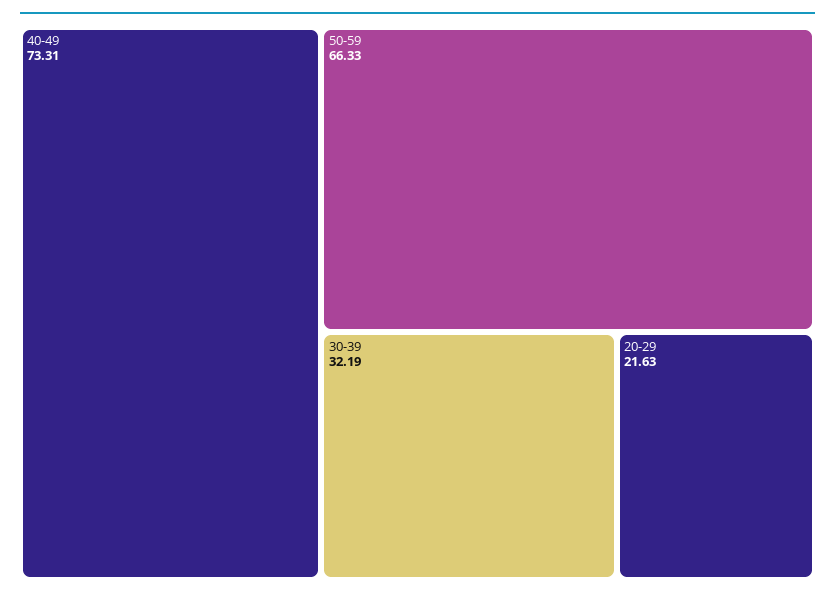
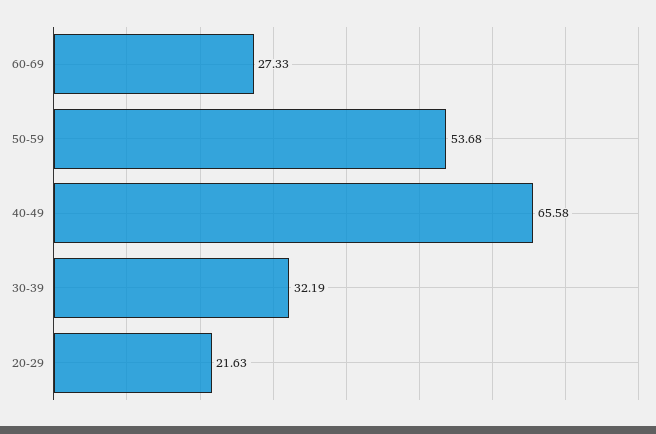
40-49: 73.31 -> 65.58
50-59: 66.33 -> 53.68
60-69: none -> 27.33

